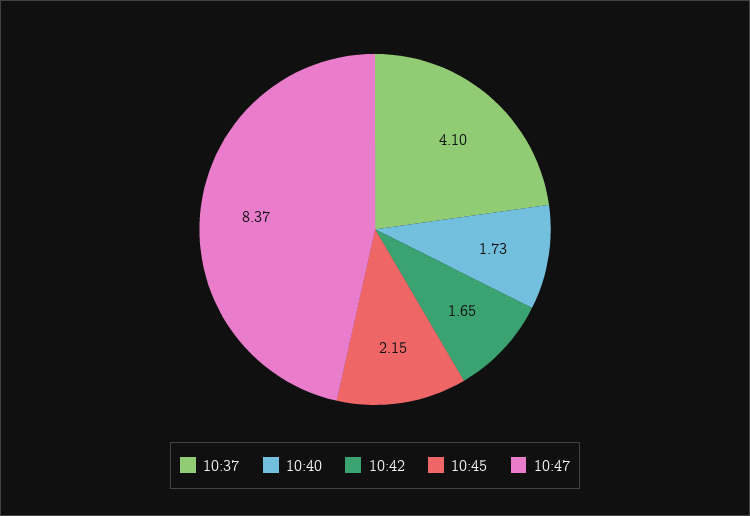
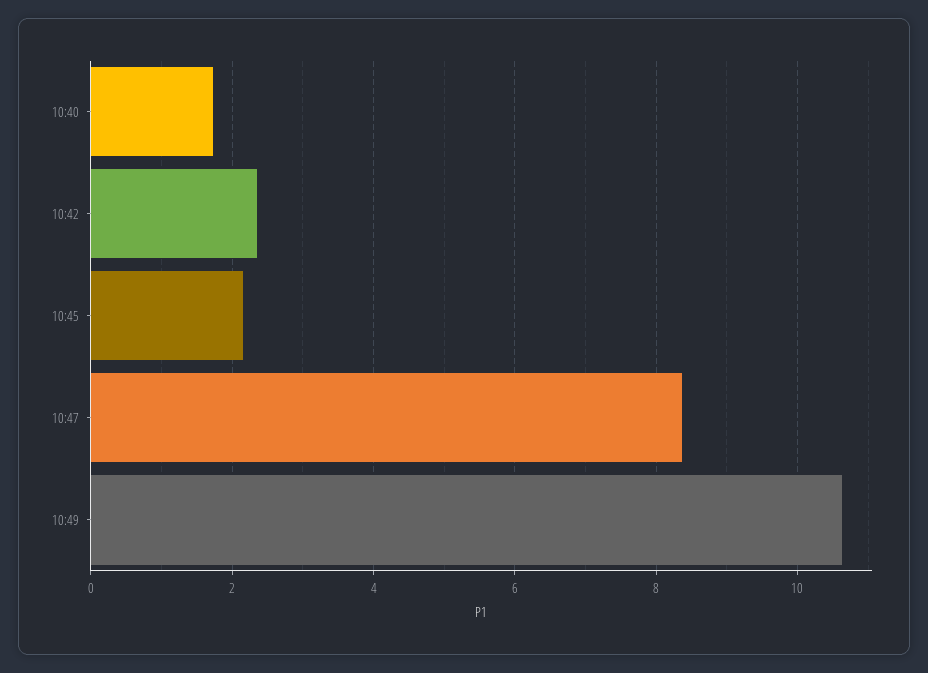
10:37: 4.1 -> none
10:42: 1.65 -> 2.4
10:49: none -> 10.6

